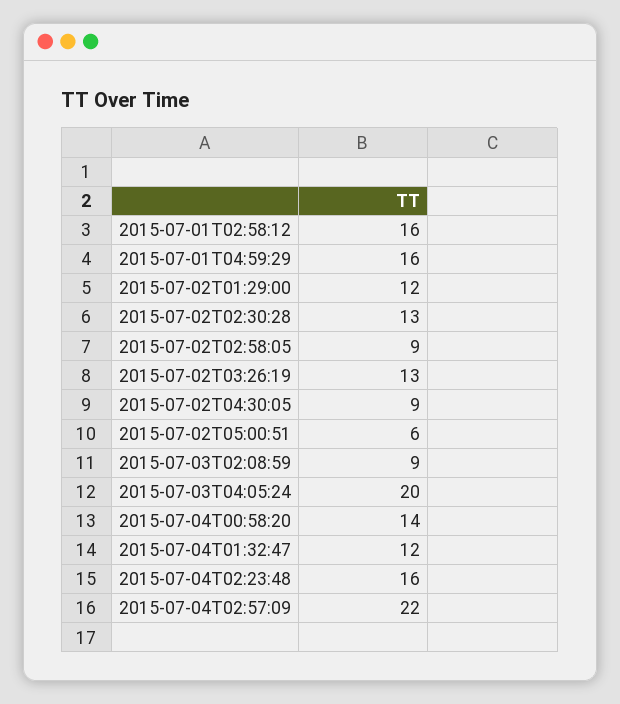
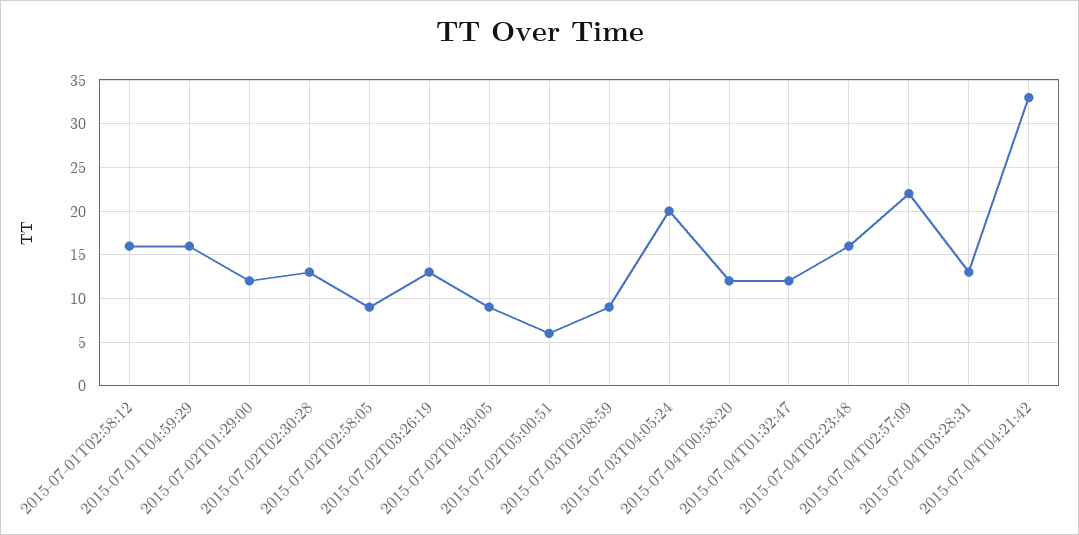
2015-07-04T00:58:20: 14 -> 12
2015-07-04T03:28:31: none -> 13
2015-07-04T04:21:42: none -> 33

